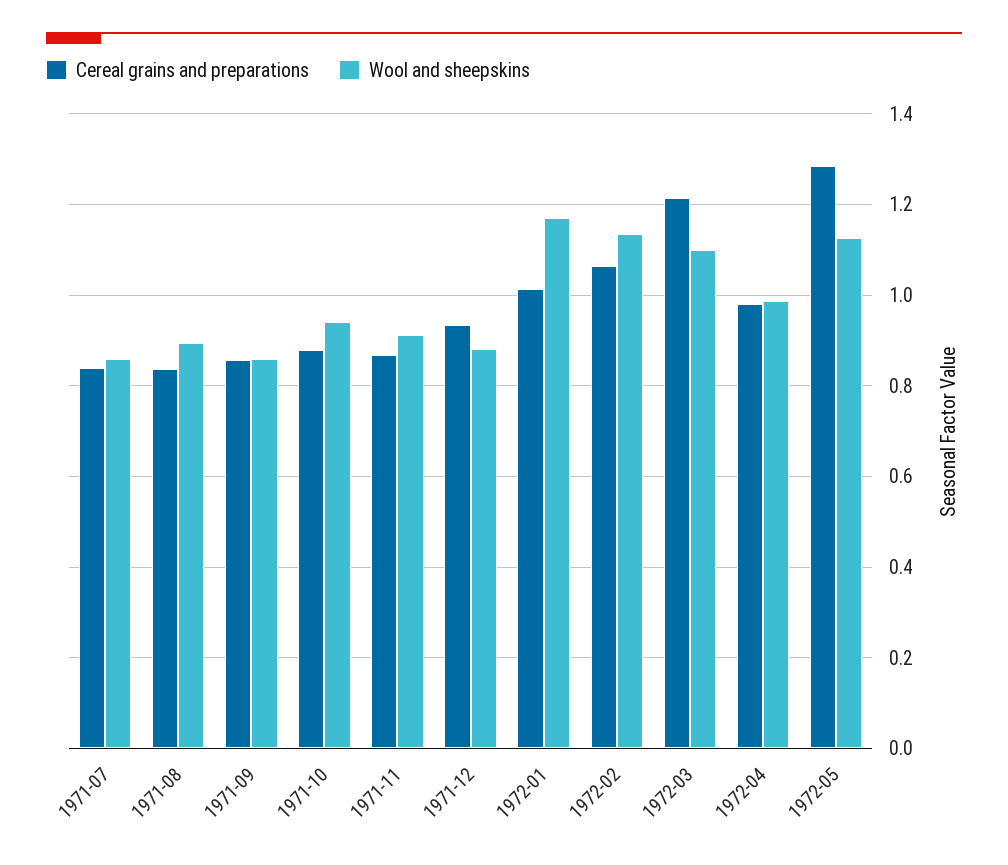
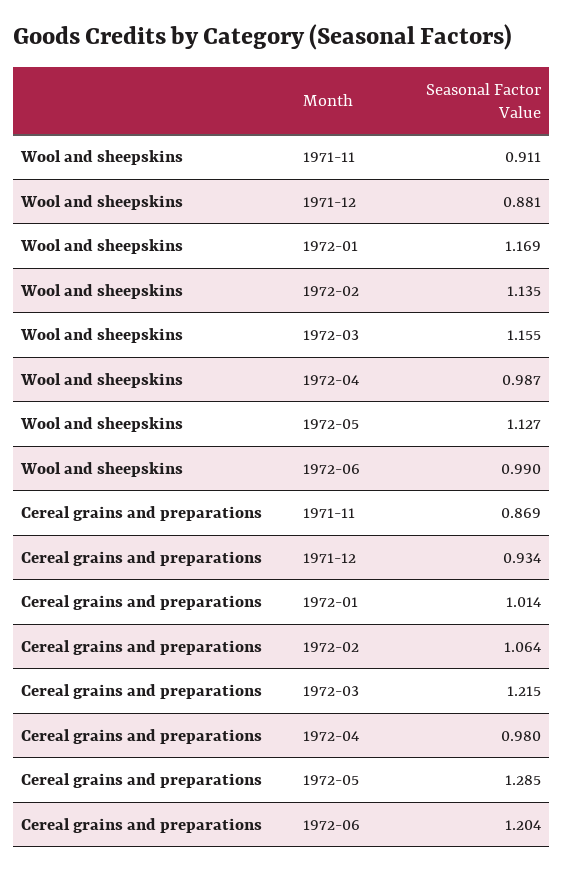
Cereal grains and preparations, 1971-07: 0.84 -> none
Wool and sheepskins, 1971-07: 0.86 -> none
Cereal grains and preparations, 1971-08: 0.84 -> none
Wool and sheepskins, 1971-08: 0.9 -> none
Cereal grains and preparations, 1971-09: 0.86 -> none
Wool and sheepskins, 1971-09: 0.86 -> none
Cereal grains and preparations, 1971-10: 0.88 -> none
Wool and sheepskins, 1971-10: 0.94 -> none
Wool and sheepskins, 1972-03: 1.1 -> 1.155
Wool and sheepskins, 1972-06: none -> 0.99
Cereal grains and preparations, 1972-06: none -> 1.204

